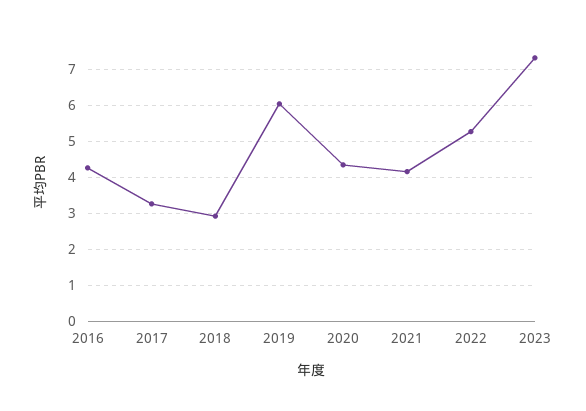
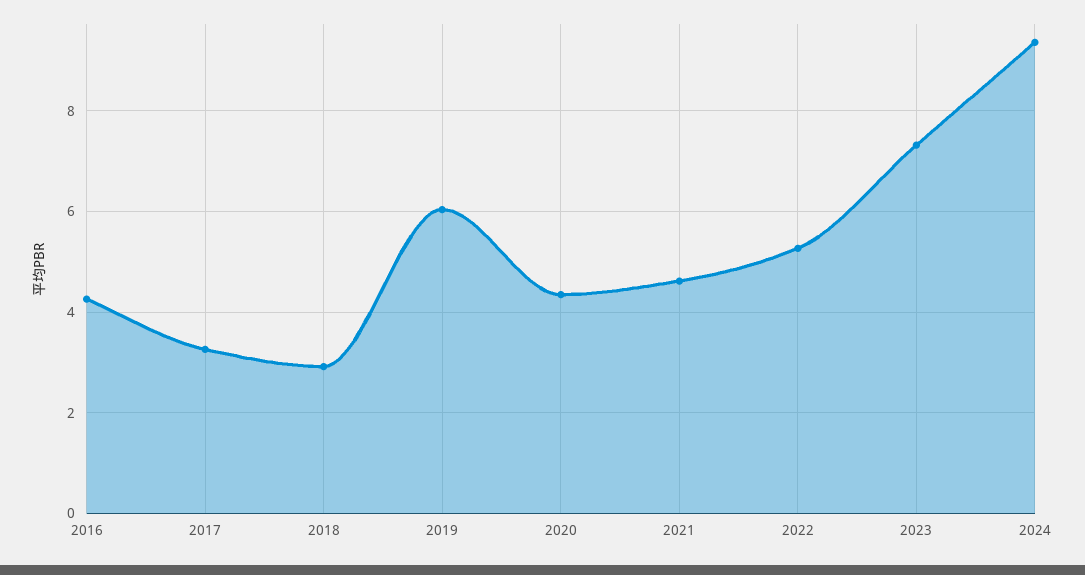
2021: 4.2 -> 4.6
2024: none -> 9.4

